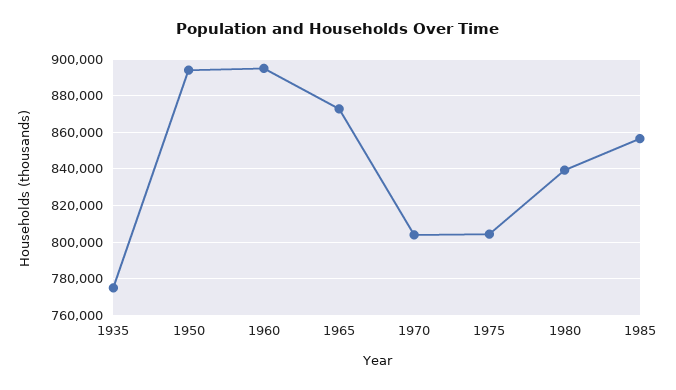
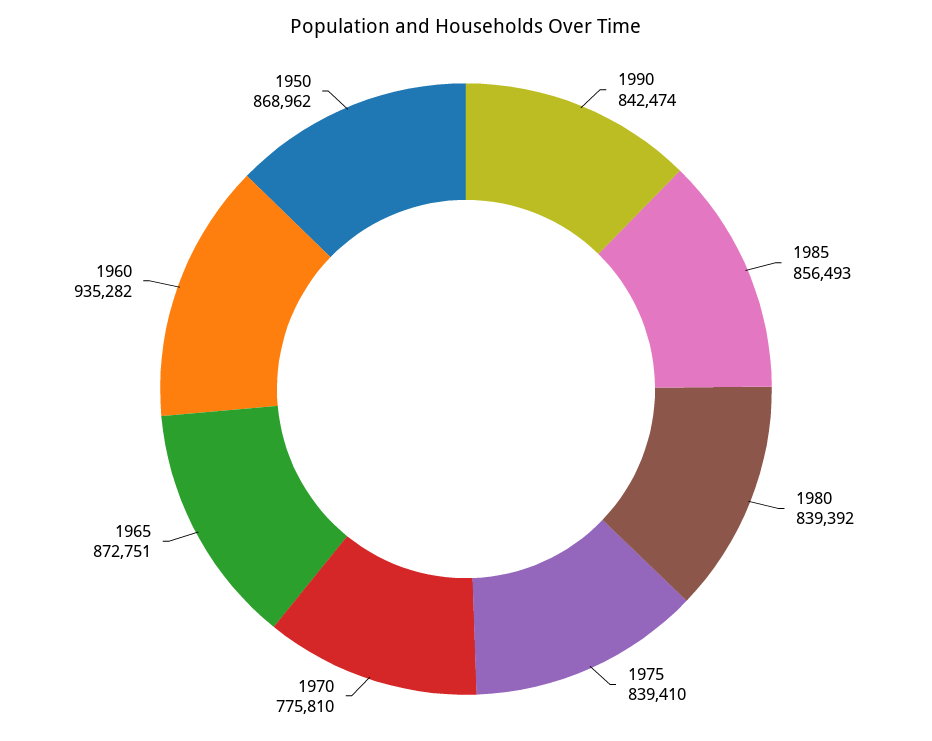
1935: 775000 -> none
1950: 895000 -> 868962
1960: 895000 -> 935282
1970: 805000 -> 775810
1975: 805000 -> 839410
1990: none -> 842474

